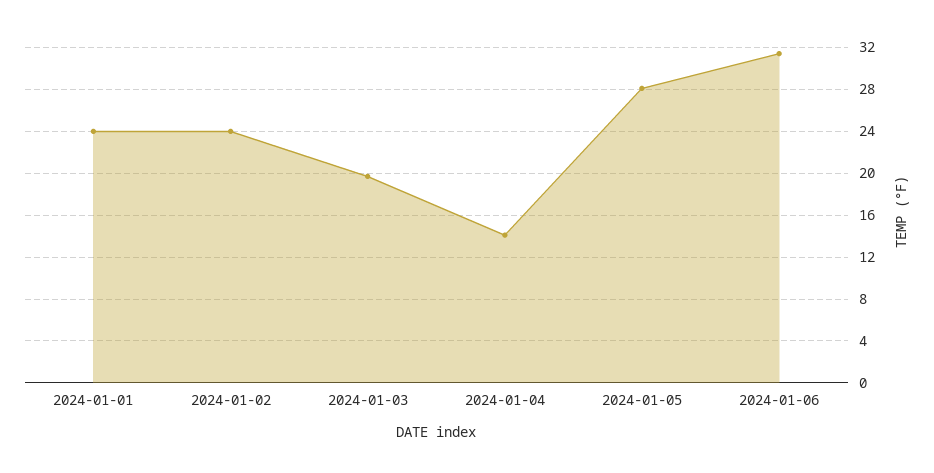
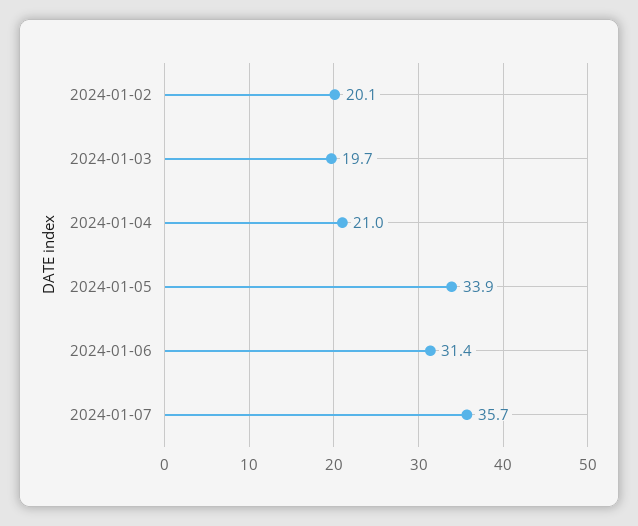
2024-01-01: 24 -> none
2024-01-02: 24 -> 20.1
2024-01-04: 14 -> 21
2024-01-05: 28 -> 33.9
2024-01-07: none -> 35.7

